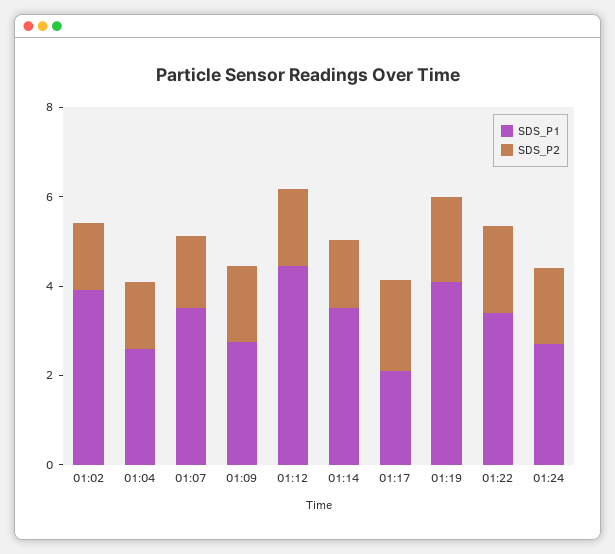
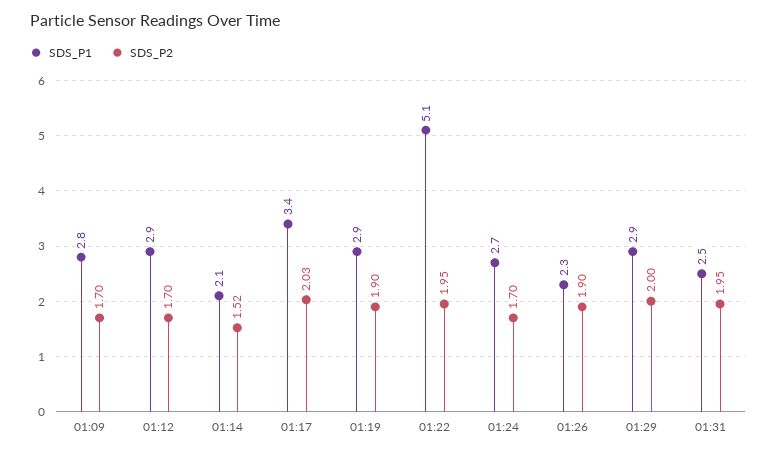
SDS_P1, 01:02: 4 -> none
SDS_P2, 01:02: 1.5 -> none
SDS_P1, 01:04: 2.5 -> none
SDS_P2, 01:04: 1.5 -> none
SDS_P1, 01:07: 3.5 -> none
SDS_P2, 01:07: 1.5 -> none
SDS_P1, 01:12: 4.5 -> 2.9
SDS_P1, 01:14: 3.5 -> 2.1
SDS_P1, 01:17: 2 -> 3.4
SDS_P1, 01:19: 4 -> 2.9
SDS_P1, 01:22: 3.5 -> 5.1
SDS_P1, 01:26: none -> 2.3
SDS_P2, 01:26: none -> 1.9
SDS_P1, 01:29: none -> 2.9
SDS_P2, 01:29: none -> 2
SDS_P1, 01:31: none -> 2.5
SDS_P2, 01:31: none -> 1.95

